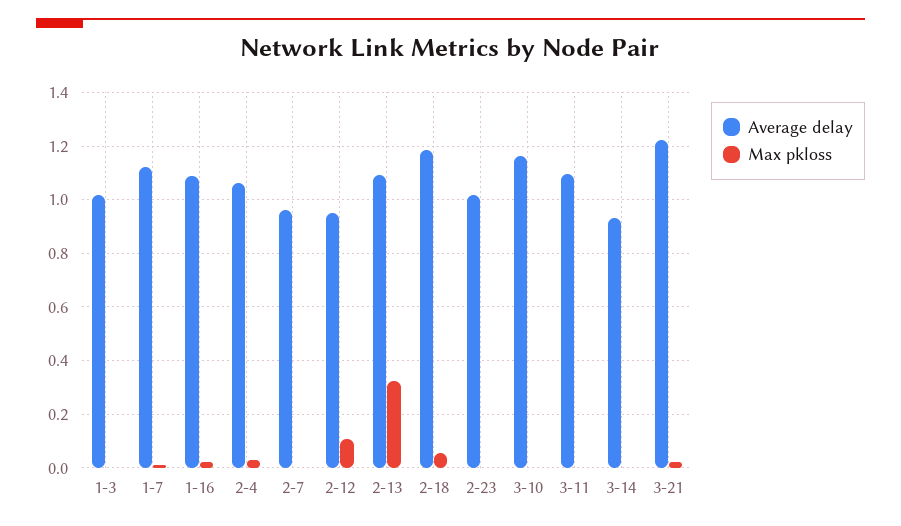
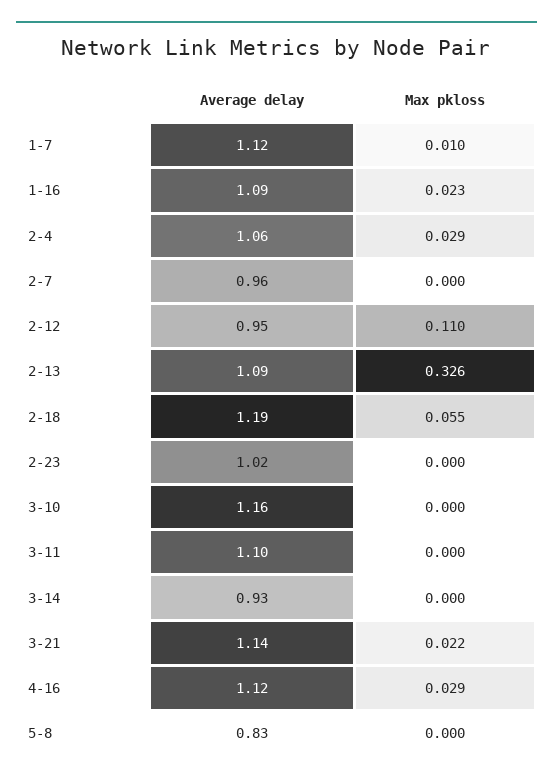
Average delay, 1-3: 1.025 -> none
Max pkloss, 1-3: 0 -> none
Average delay, 3-21: 1.225 -> 1.14
Average delay, 4-16: none -> 1.12
Max pkloss, 4-16: none -> 0.029
Average delay, 5-8: none -> 0.83
Max pkloss, 5-8: none -> 0

